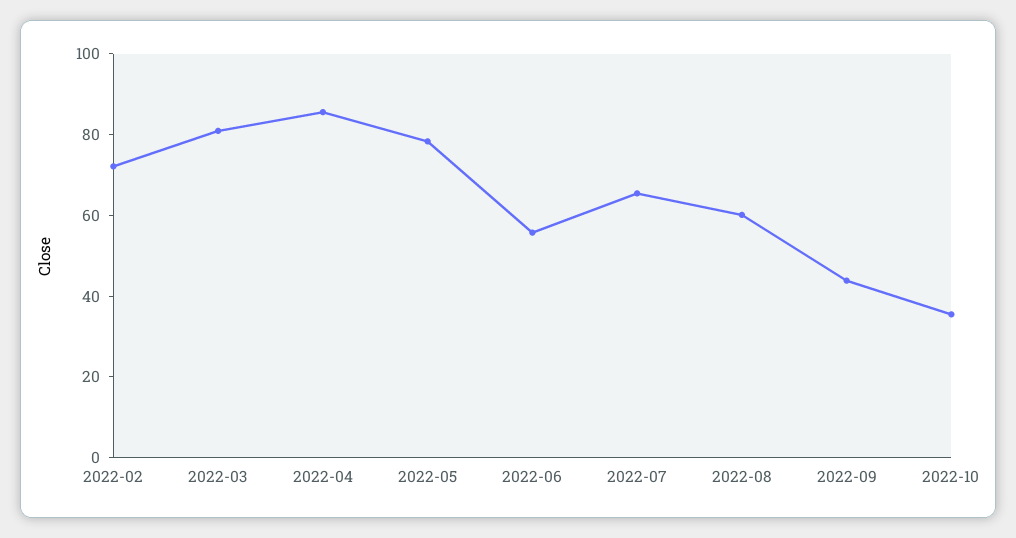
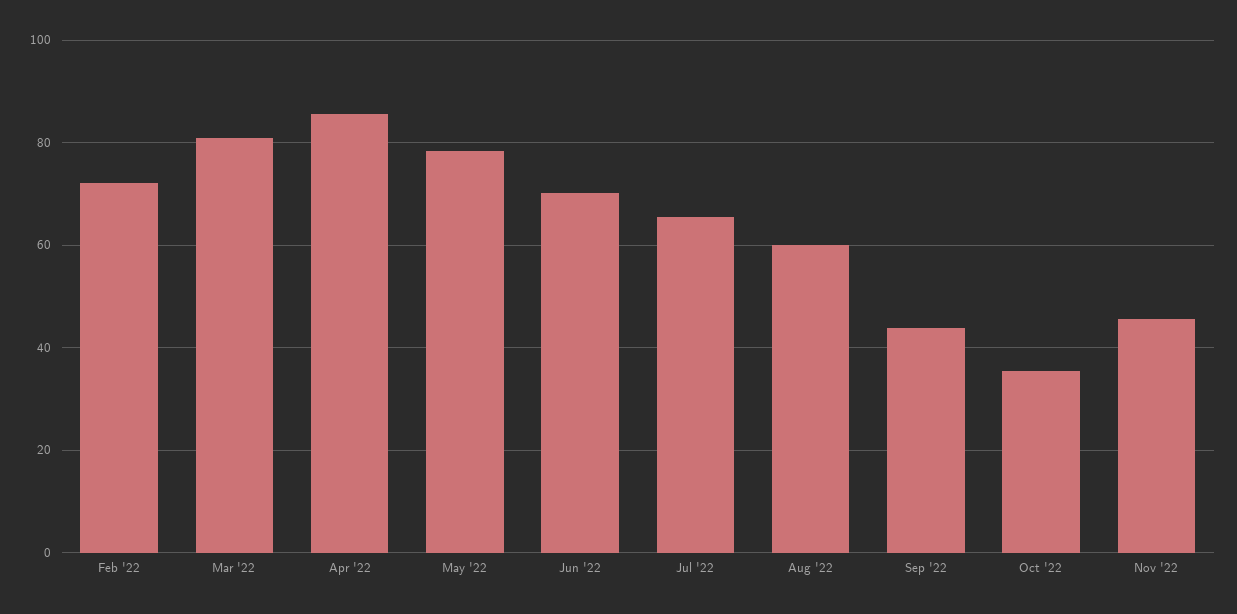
2022-06: 55 -> 70
Nov '22: none -> 46

